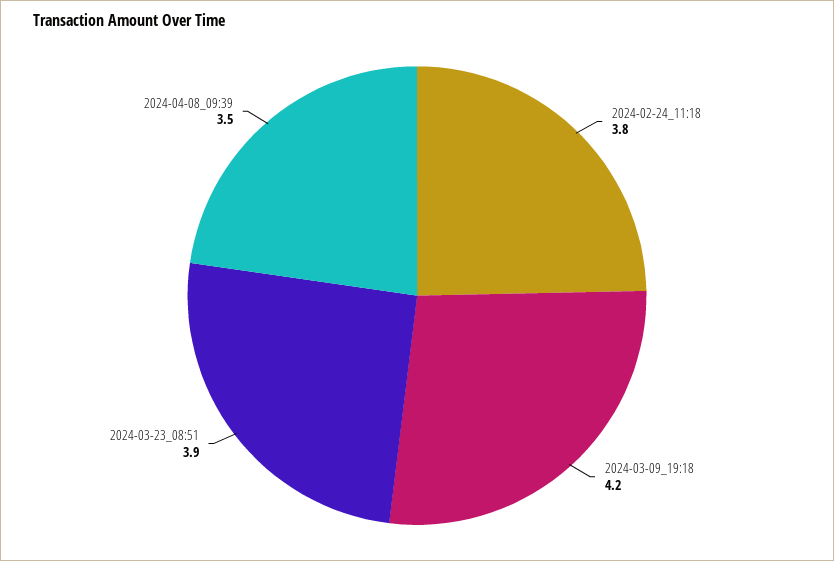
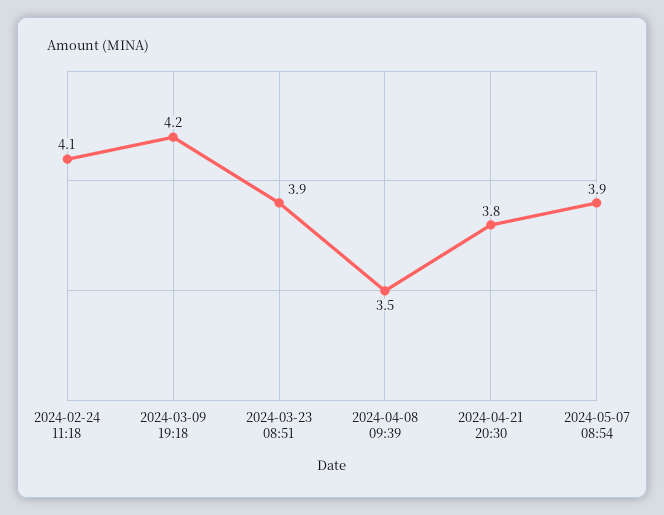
2024-02-24_11:18: 3.8 -> 4.1
2024-04-21 20:30: none -> 3.8
2024-05-07 08:54: none -> 3.9

